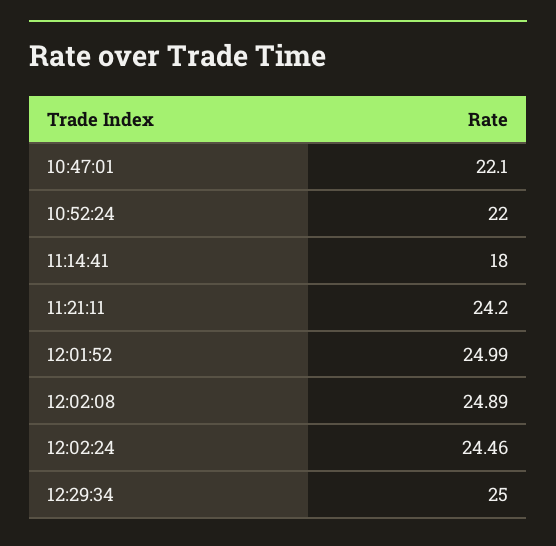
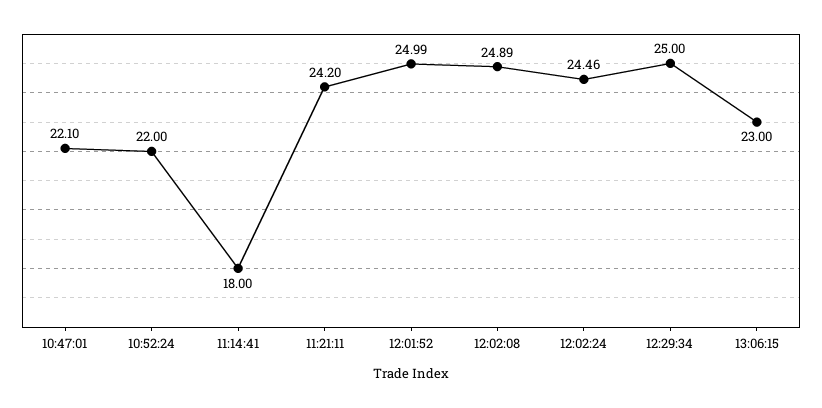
13:06:15: none -> 23

